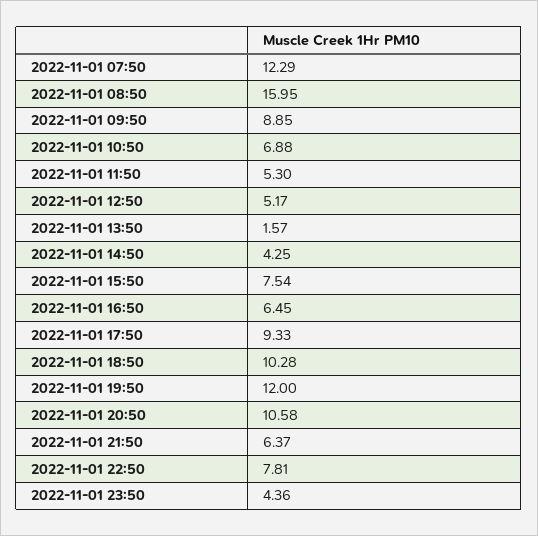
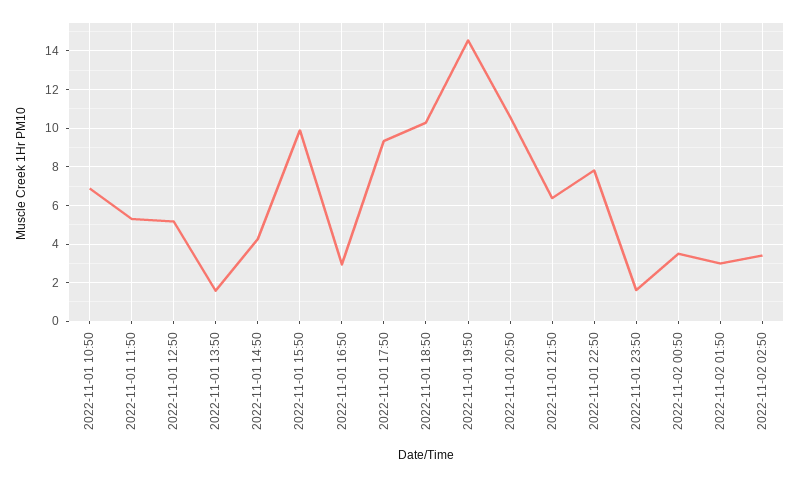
2022-11-01 07:50: 12.29 -> none
2022-11-01 08:50: 15.95 -> none
2022-11-01 09:50: 8.85 -> none
2022-11-01 15:50: 7.54 -> 10
2022-11-01 16:50: 6.45 -> 3
2022-11-01 19:50: 12 -> 14.5
2022-11-01 23:50: 4.36 -> 1.5
2022-11-02 00:50: none -> 3.5
2022-11-02 01:50: none -> 3
2022-11-02 02:50: none -> 3.5

